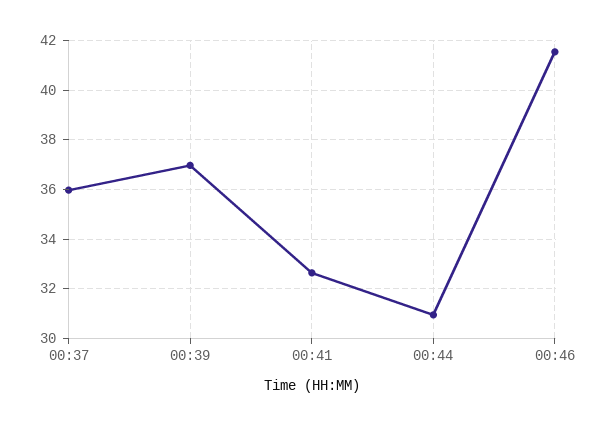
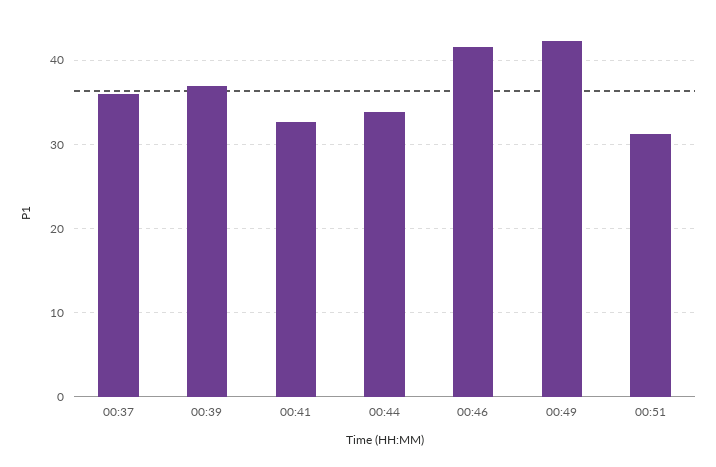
00:44: 31 -> 34
00:49: none -> 42
00:51: none -> 31

